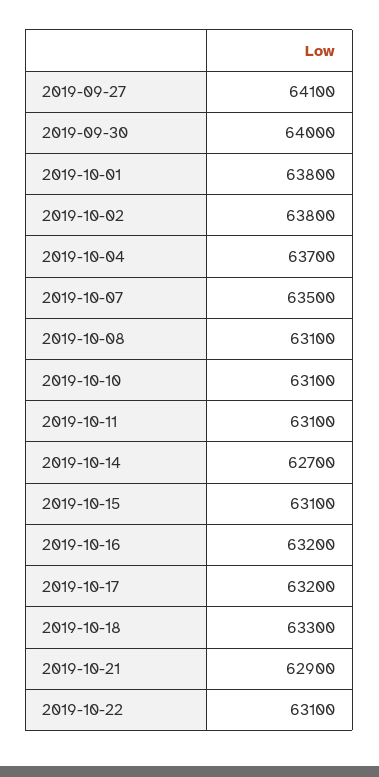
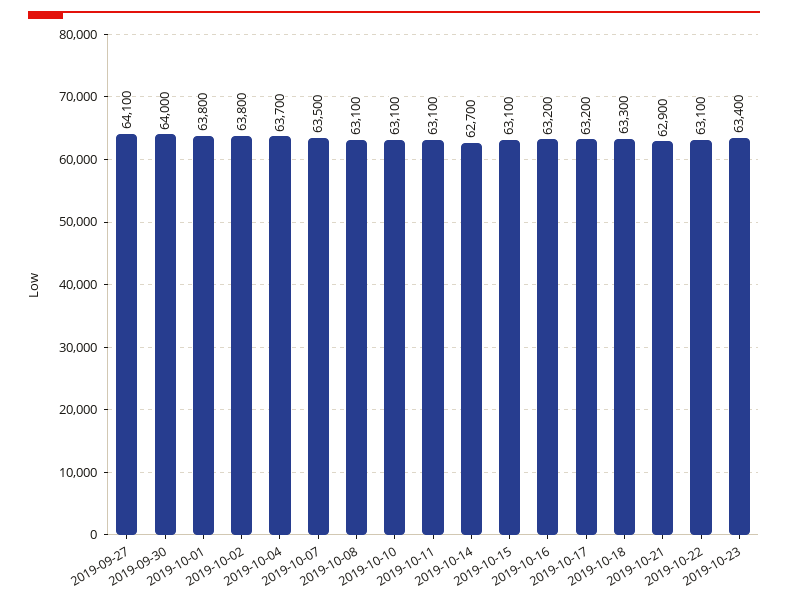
2019-10-23: none -> 63400

